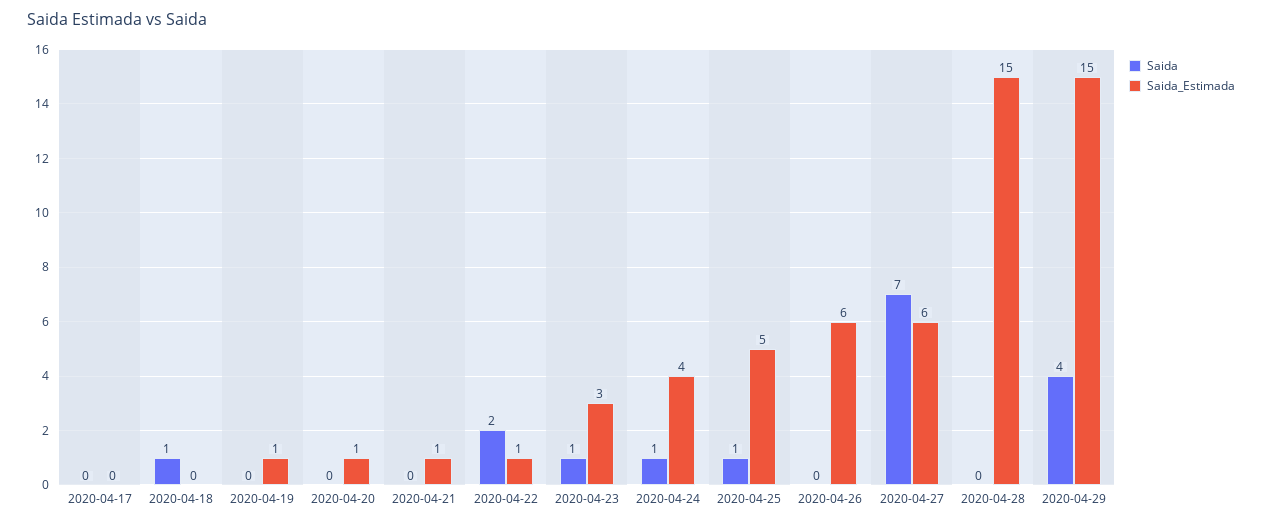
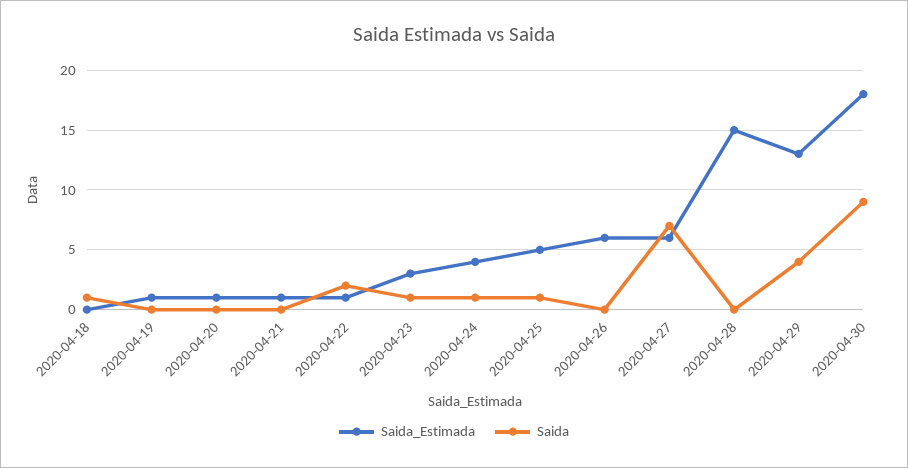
Saida, 2020-04-17: 0 -> none
Saida_Estimada, 2020-04-17: 0 -> none
Saida_Estimada, 2020-04-29: 15 -> 13
Saida_Estimada, 2020-04-30: none -> 18
Saida, 2020-04-30: none -> 9

